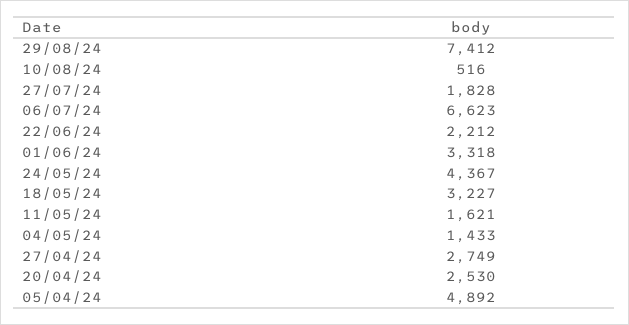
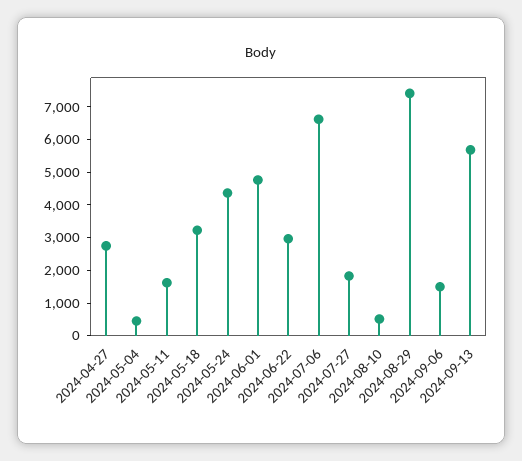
22/06/24: 2212 -> 3000
01/06/24: 3318 -> 4750
04/05/24: 1433 -> 500
20/04/24: 2530 -> none
05/04/24: 4892 -> none
2024-09-06: none -> 1500
2024-09-13: none -> 5750

